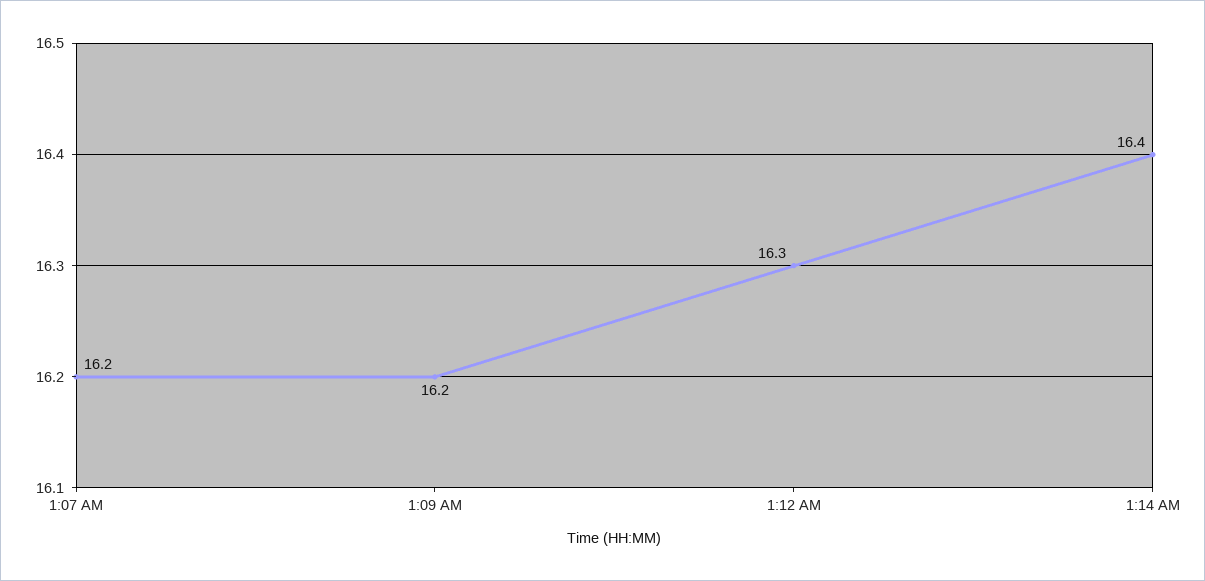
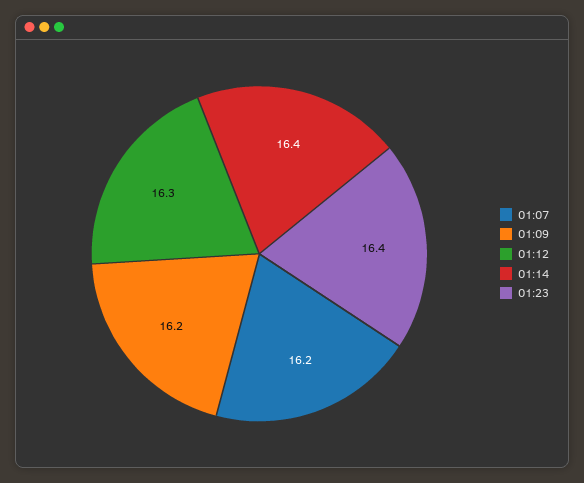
01:23: none -> 16.4

